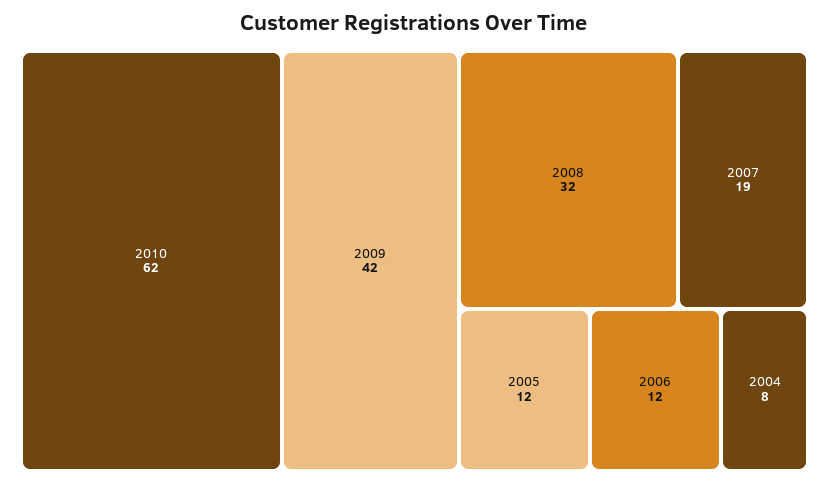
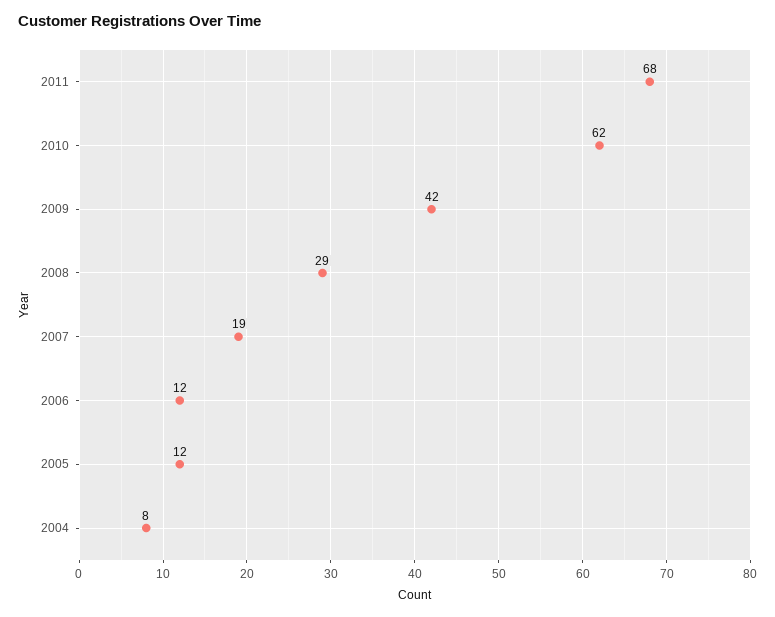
2008: 32 -> 29
2011: none -> 68

